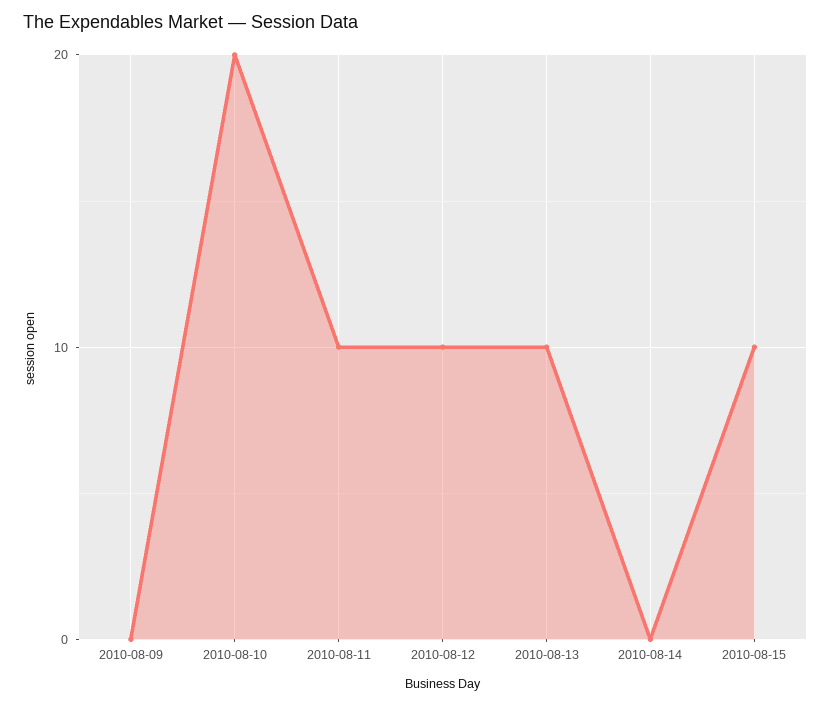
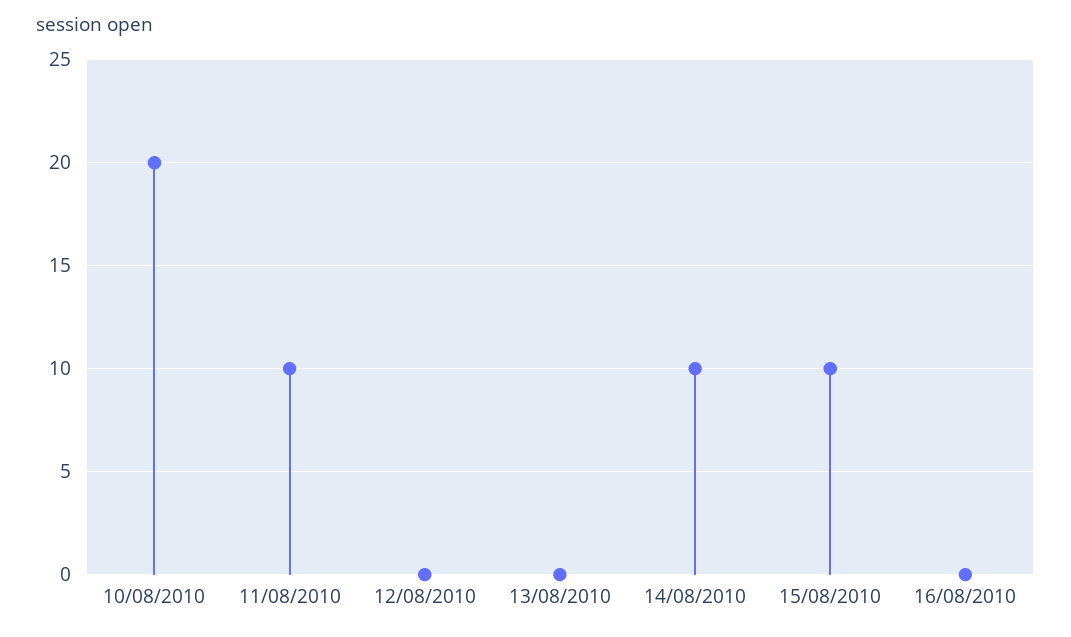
2010-08-09: 0 -> none
2010-08-12: 10 -> 0
2010-08-13: 10 -> 0
2010-08-14: 0 -> 10
16/08/2010: none -> 0

